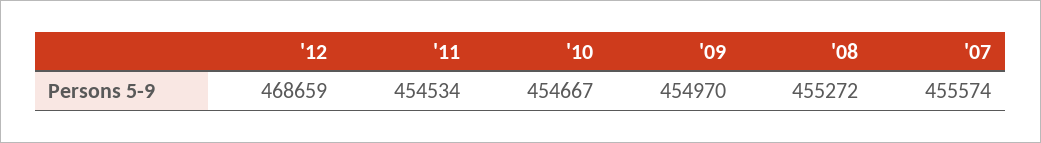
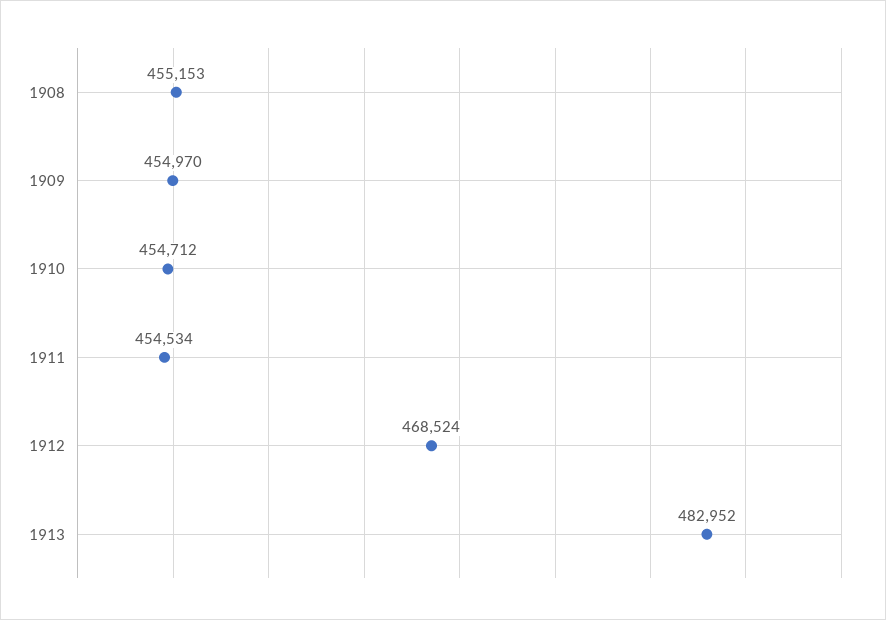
'12: 468659 -> 468524
'10: 454667 -> 454712
'08: 455272 -> 455153
'07: 455574 -> none
1913: none -> 482952

